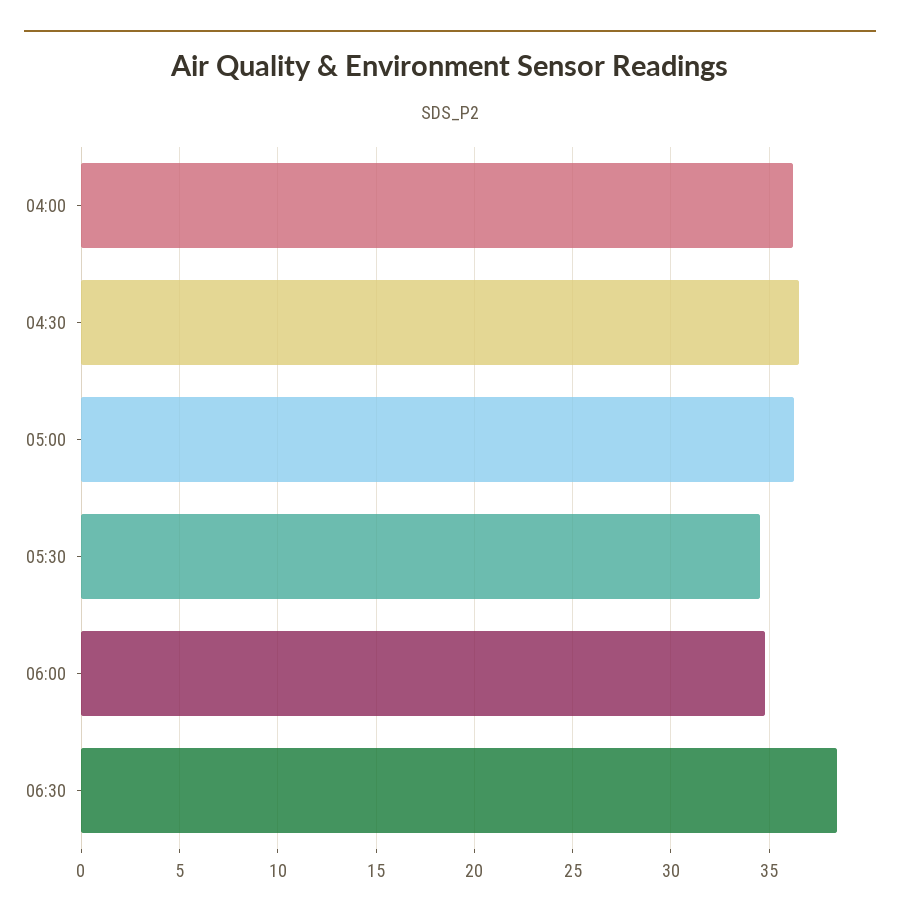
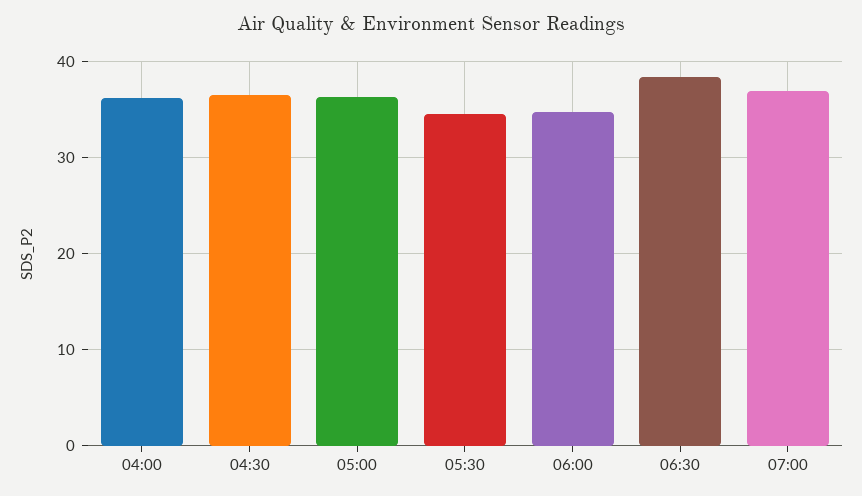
07:00: none -> 37

